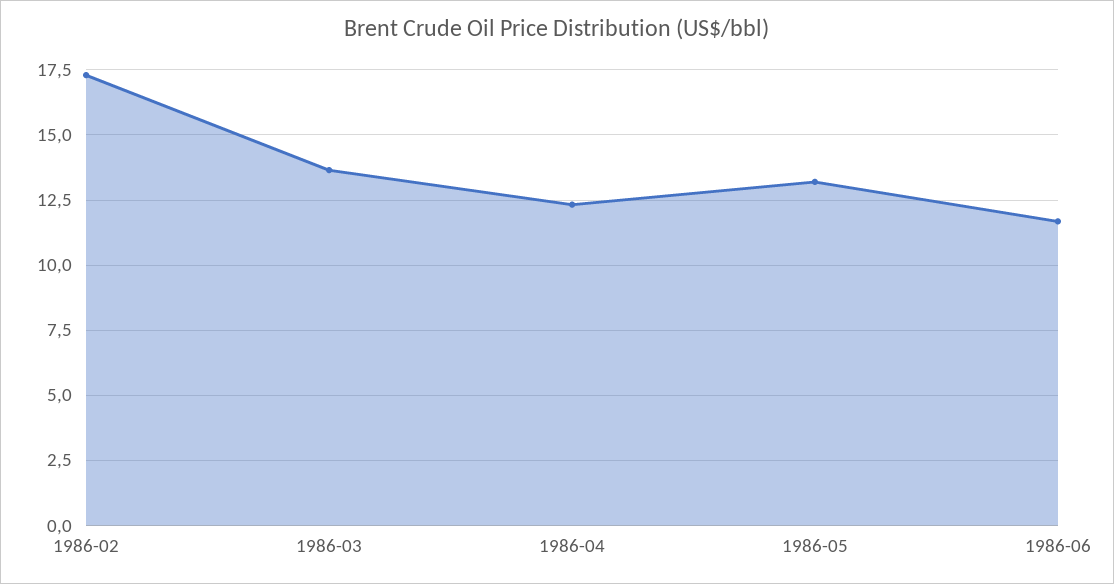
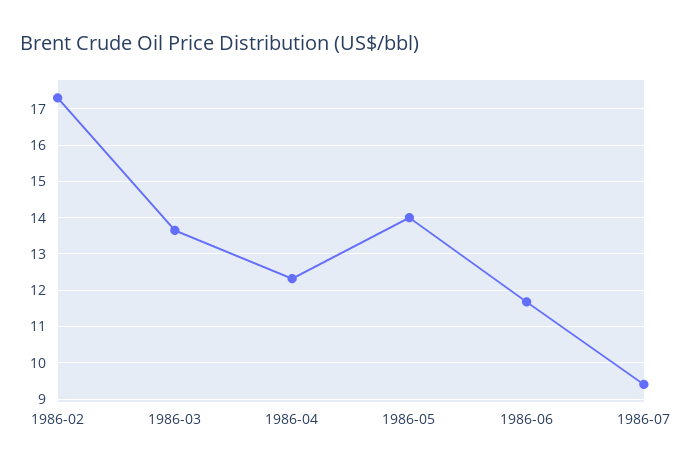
1986-05: 13.25 -> 14
1986-07: none -> 9.4

